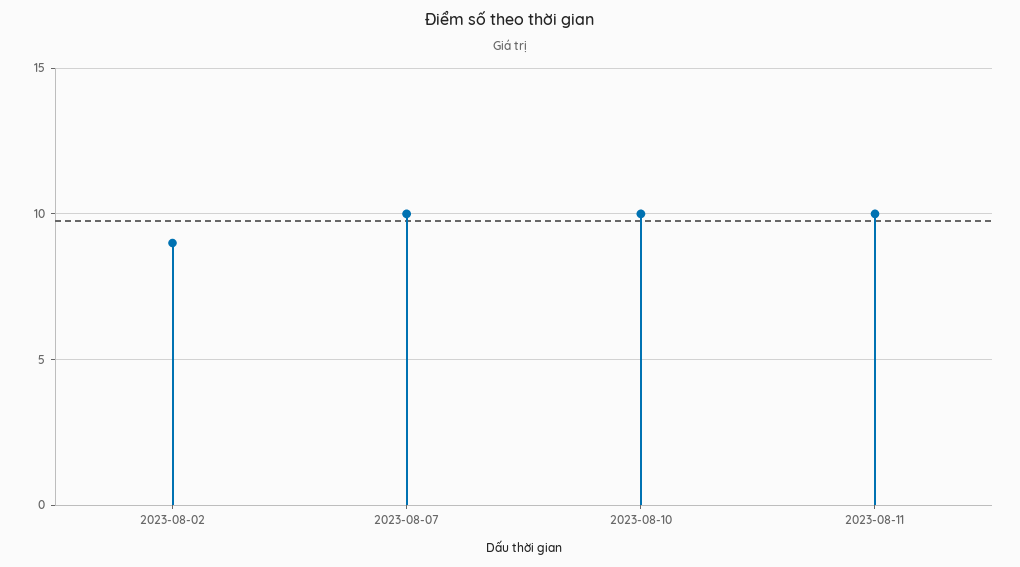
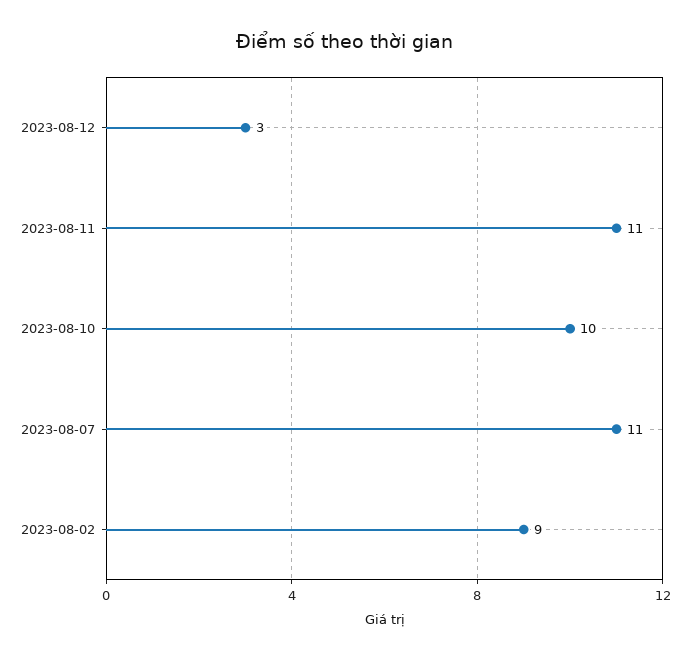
2023-08-07: 10 -> 11
2023-08-11: 10 -> 11
2023-08-12: none -> 3

